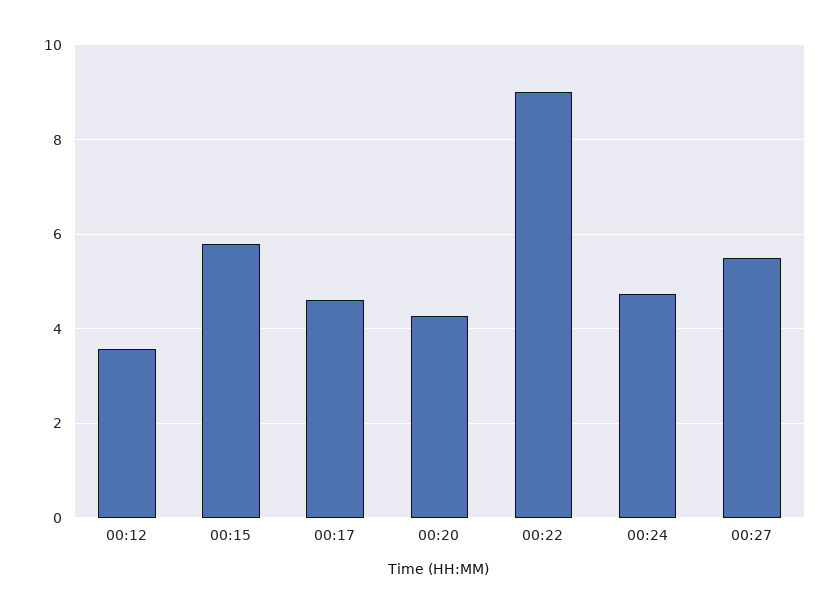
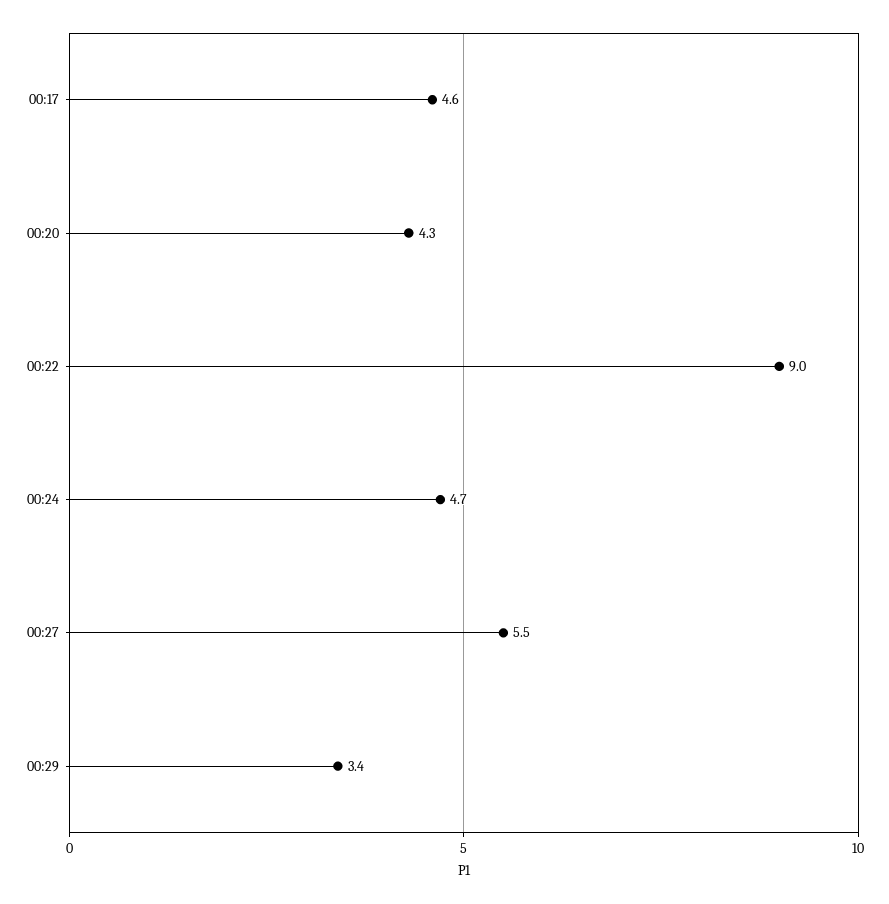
00:12: 3.6 -> none
00:15: 5.8 -> none
00:29: none -> 3.4

